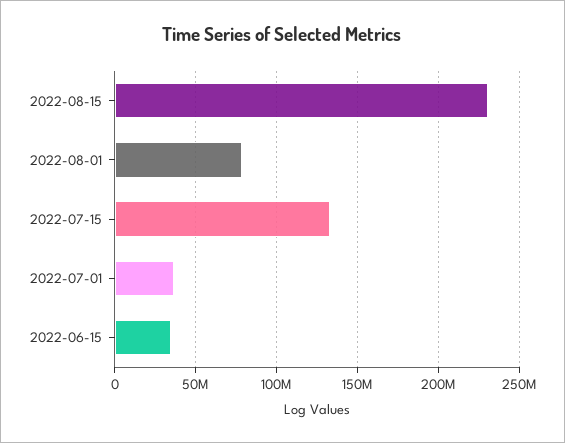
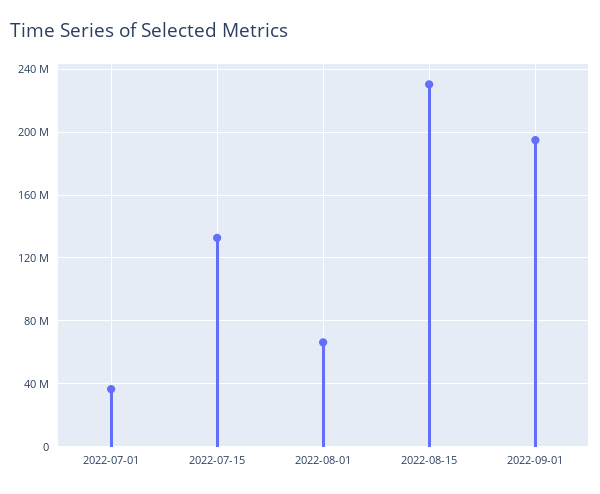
2022-08-01: 80000000 -> 65000000
2022-06-15: 35000000 -> none
2022-09-01: none -> 195000000

